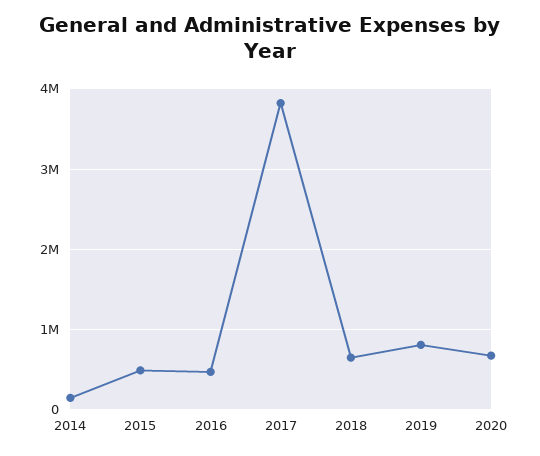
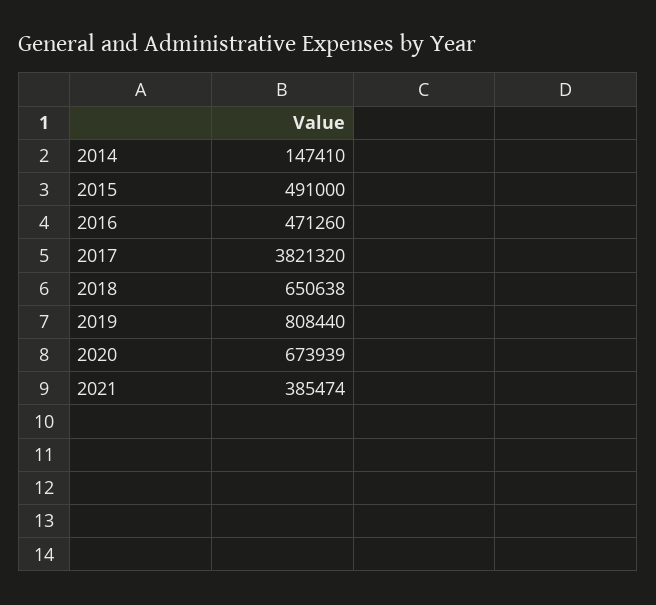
2021: none -> 385474

